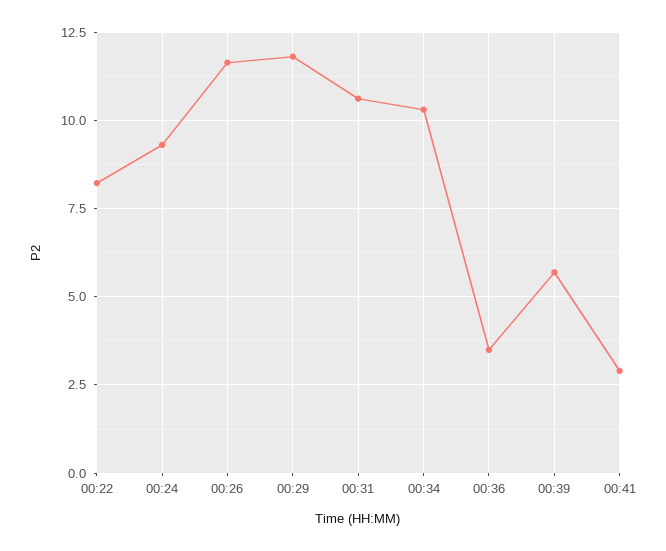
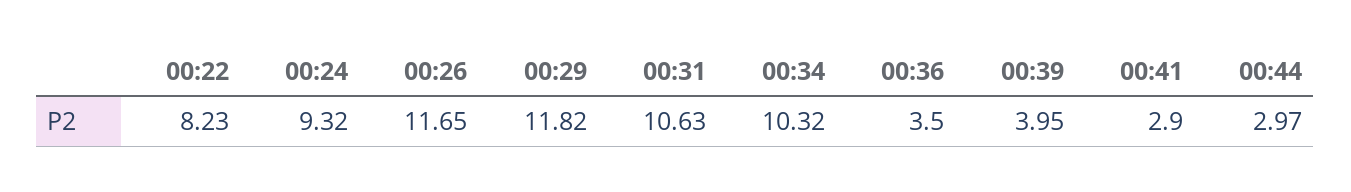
00:39: 5.75 -> 3.95
00:44: none -> 2.97

